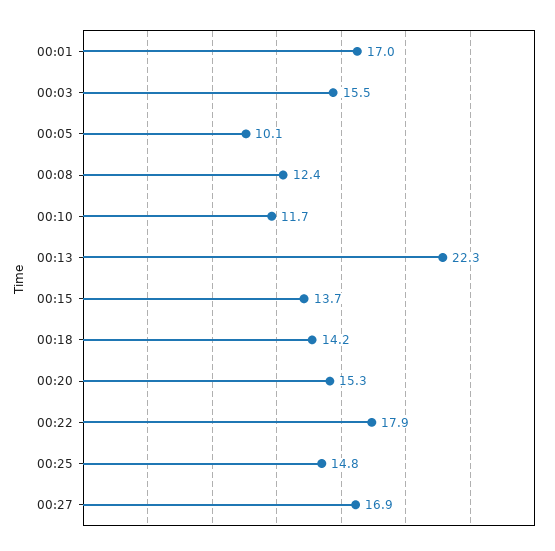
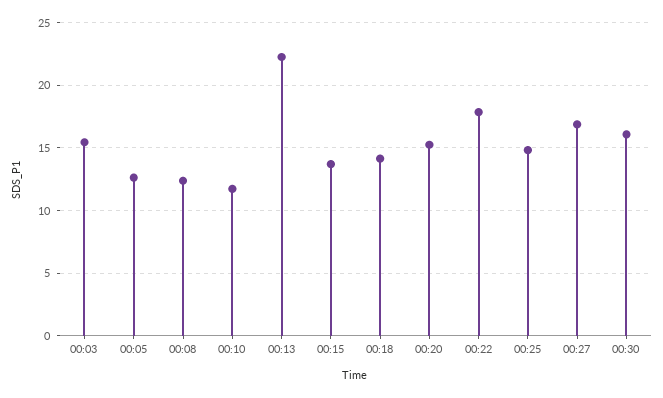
00:01: 17 -> none
00:05: 10.1 -> 12.5
00:30: none -> 16

